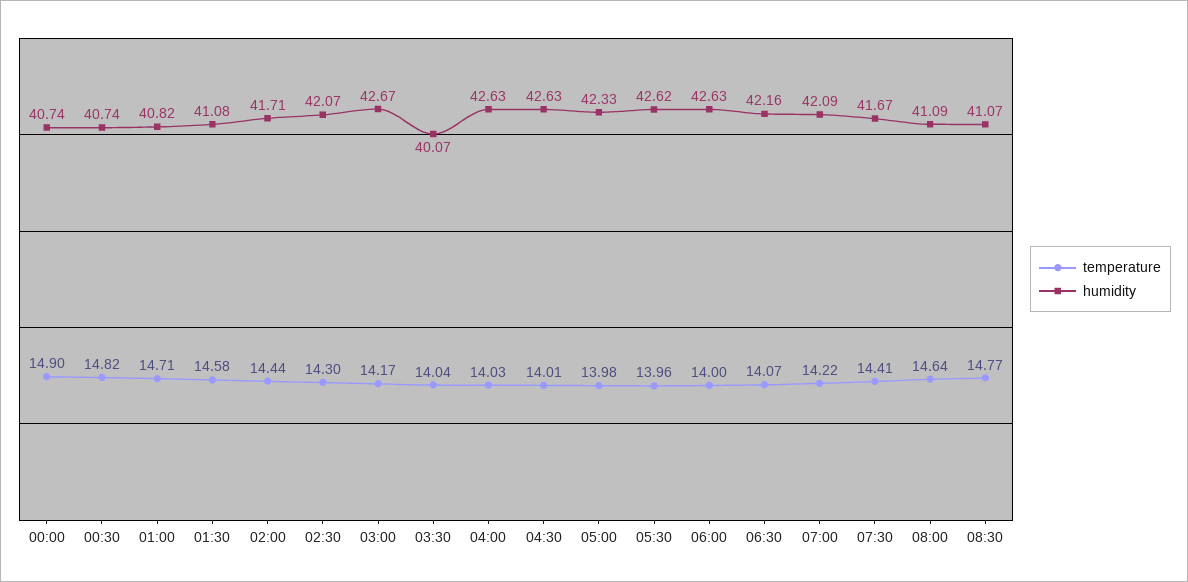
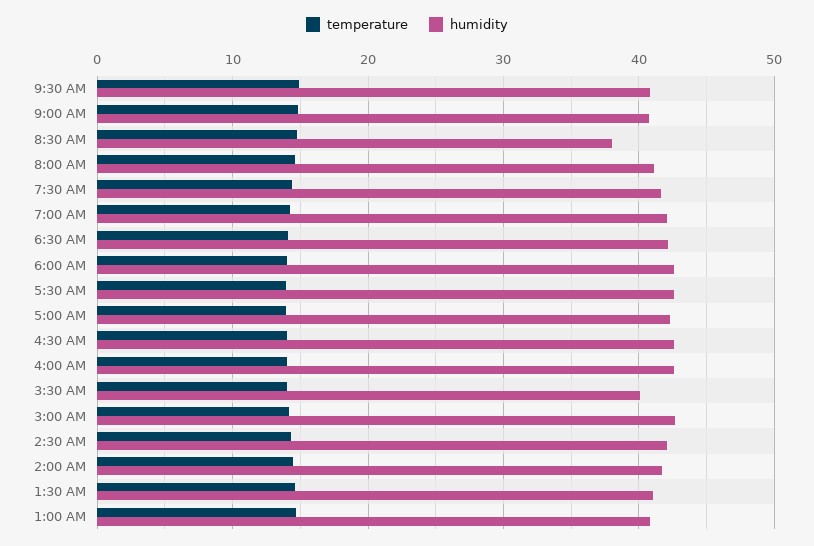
temperature, 00:00: 14.9 -> none
humidity, 00:00: 40.74 -> none
temperature, 00:30: 14.82 -> none
humidity, 00:30: 40.74 -> none
humidity, 08:30: 41.07 -> 38
temperature, 9:30 AM: none -> 15
humidity, 9:30 AM: none -> 41
temperature, 9:00 AM: none -> 15
humidity, 9:00 AM: none -> 41

